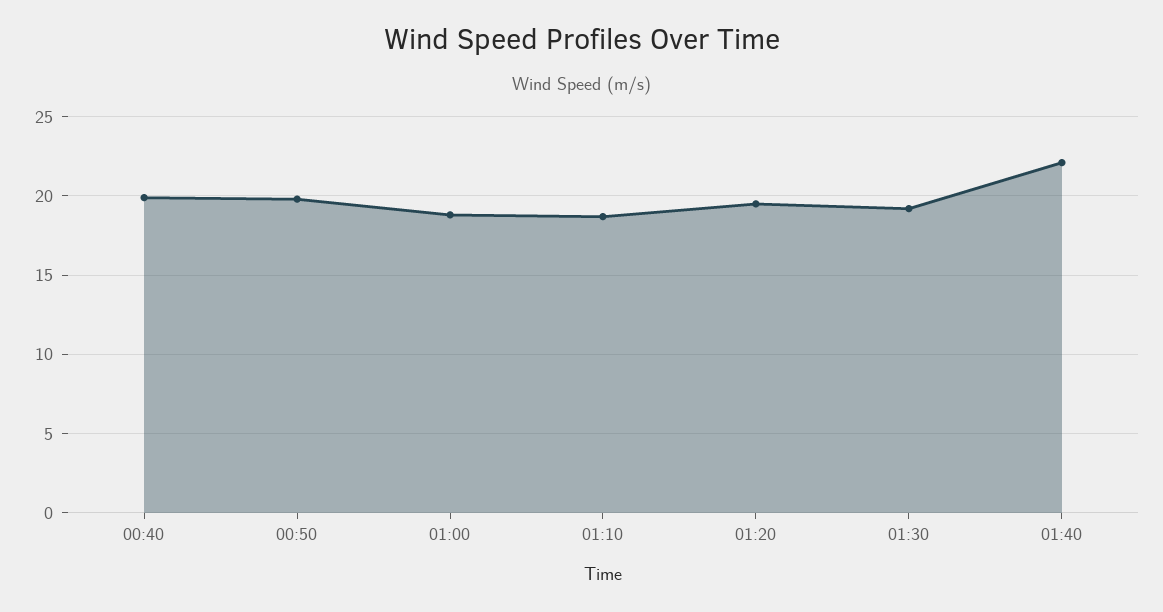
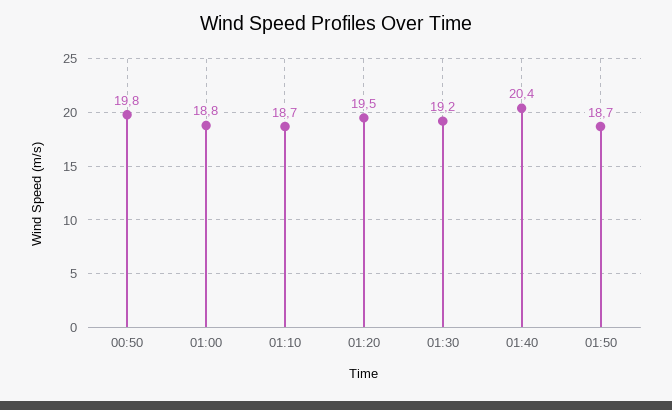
00:40: 20 -> none
01:40: 22 -> 20.4
01:50: none -> 18.7

